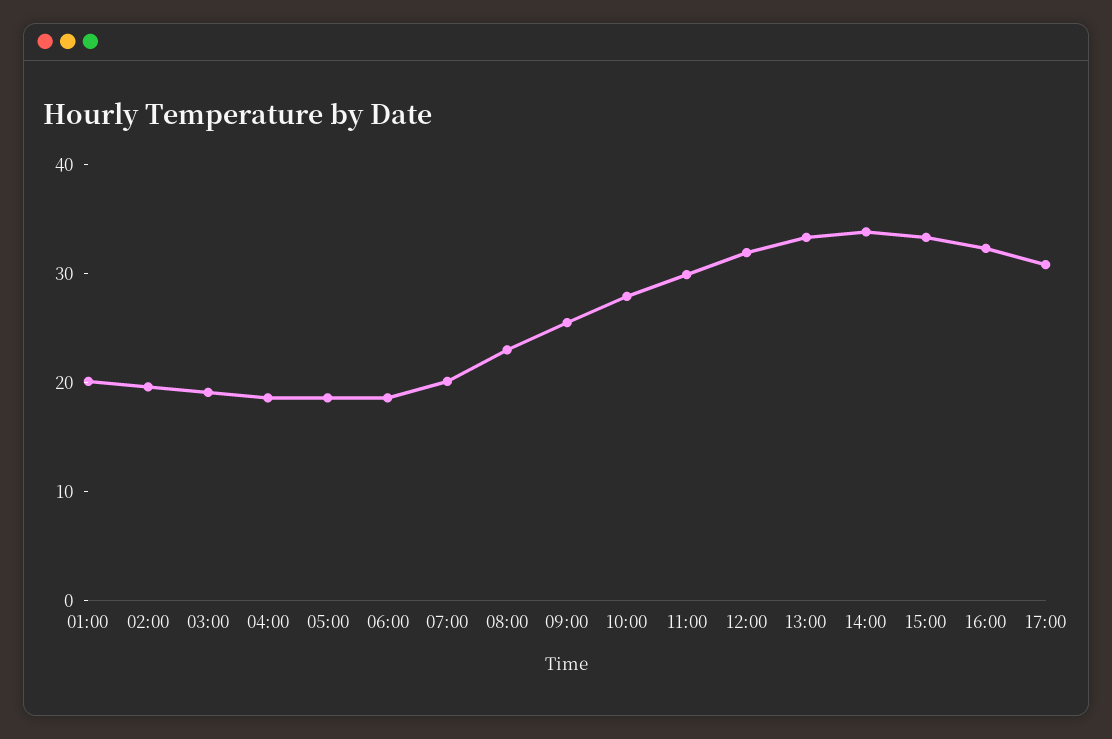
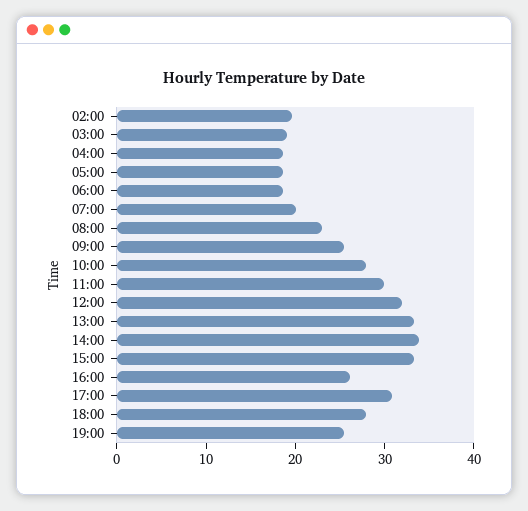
01:00: 20 -> none
16:00: 32 -> 26
18:00: none -> 28
19:00: none -> 26

